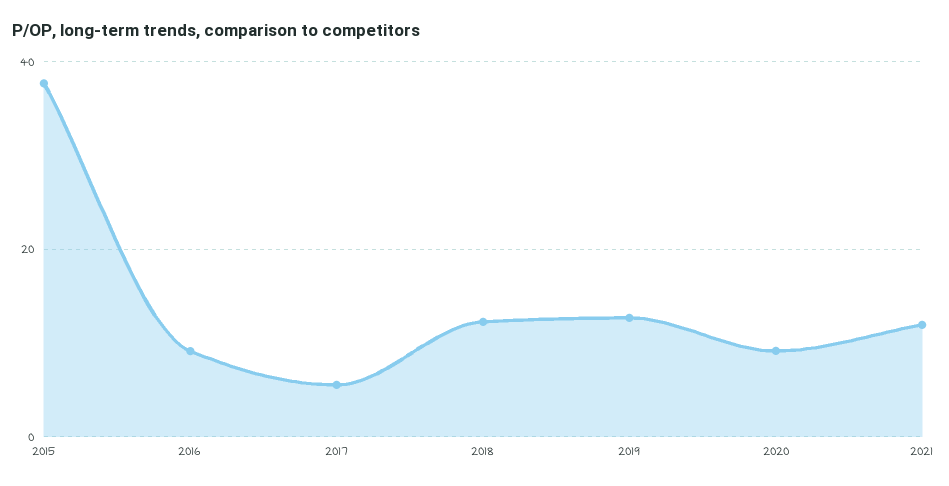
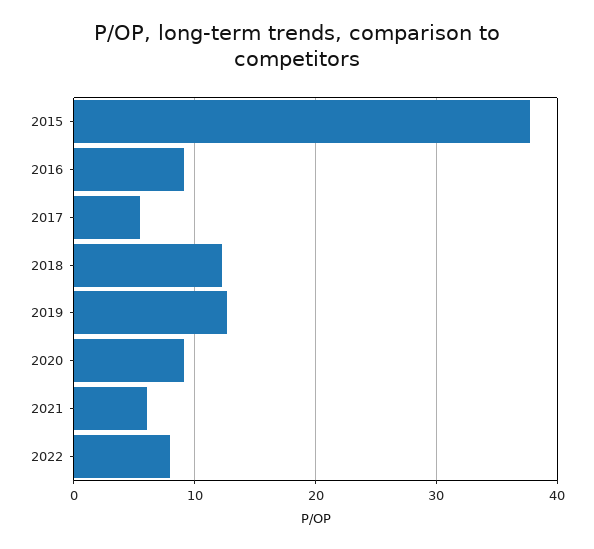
2021: 12 -> 6
2022: none -> 8

